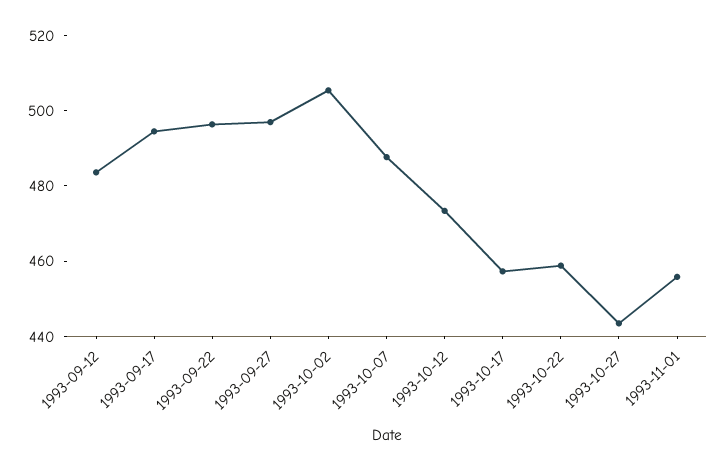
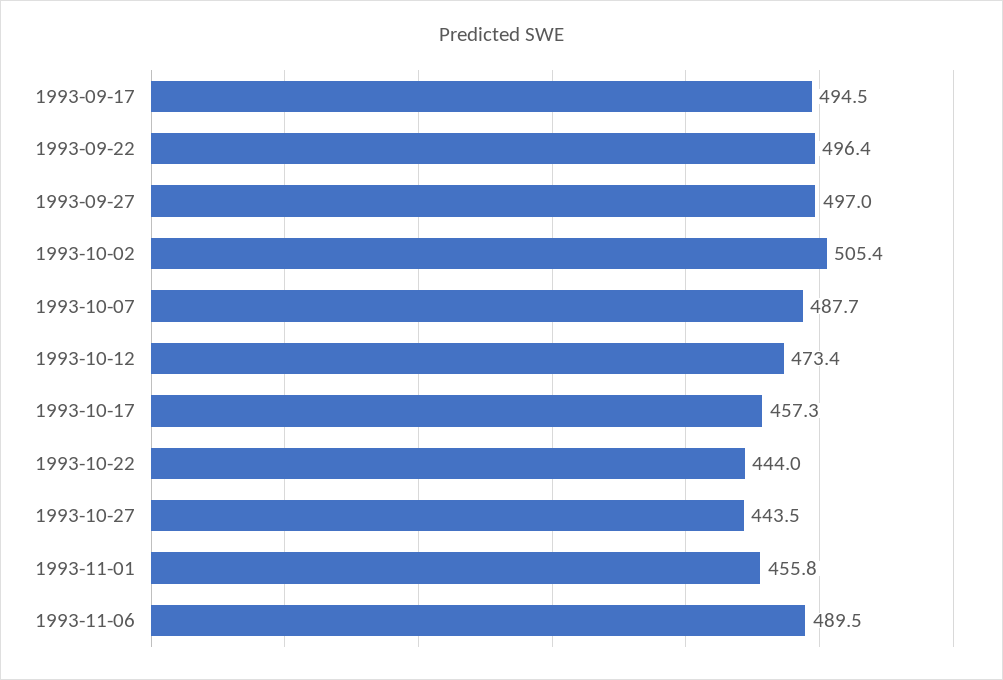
1993-09-12: 485 -> none
1993-10-22: 460 -> 444
1993-11-06: none -> 489.5

